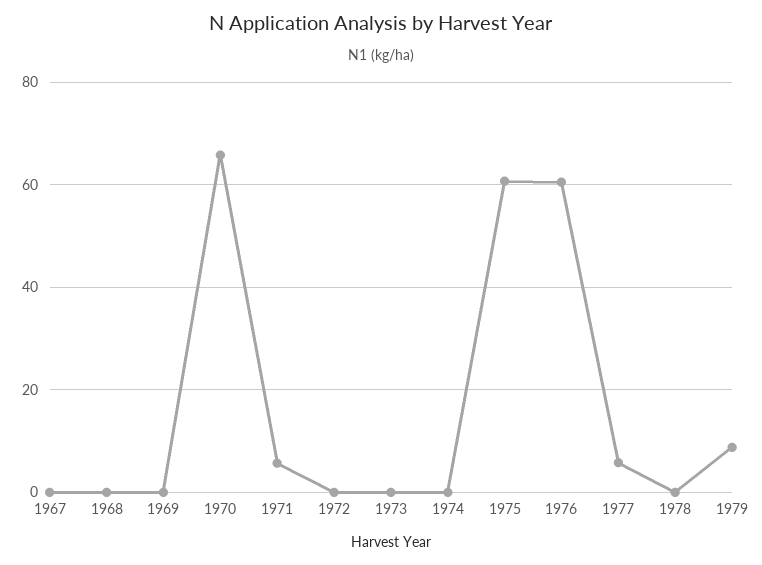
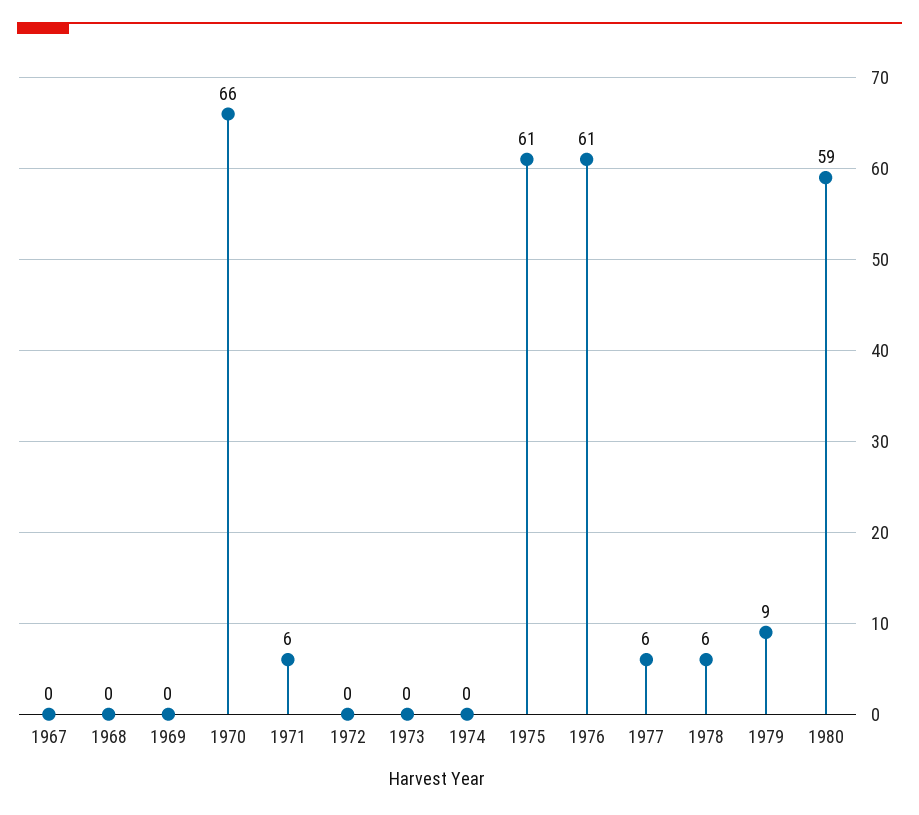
1978: 0 -> 6
1980: none -> 59

